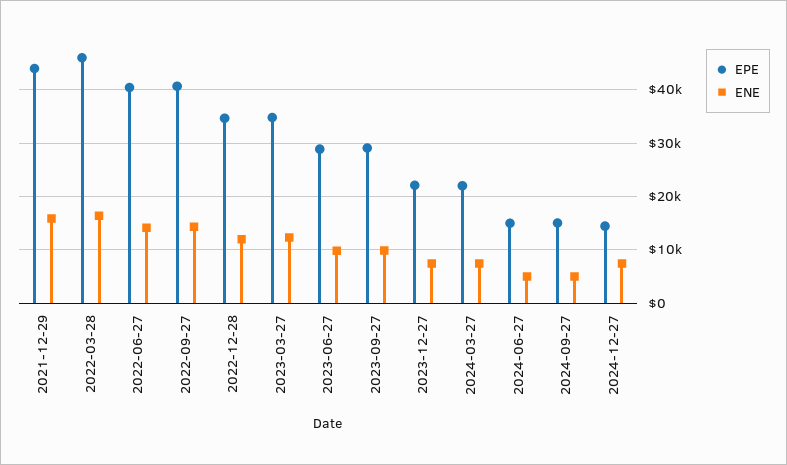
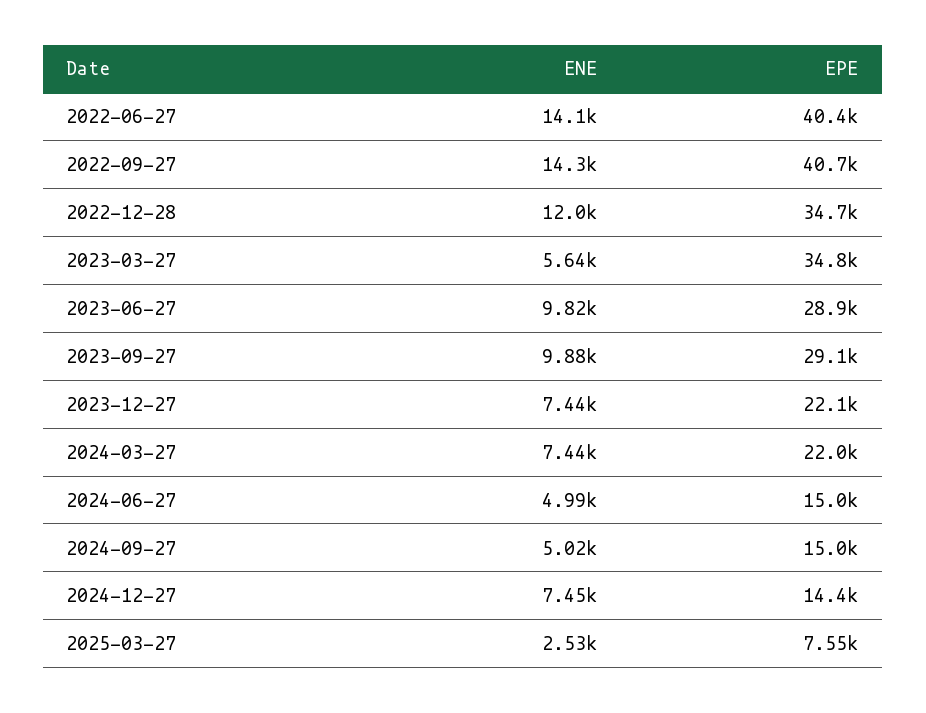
EPE, 2021-12-29: 44000 -> none
ENE, 2021-12-29: 16000 -> none
EPE, 2022-03-28: 46000 -> none
ENE, 2022-03-28: 16000 -> none
ENE, 2023-03-27: 12000 -> 5640
ENE, 2025-03-27: none -> 2530
EPE, 2025-03-27: none -> 7550

